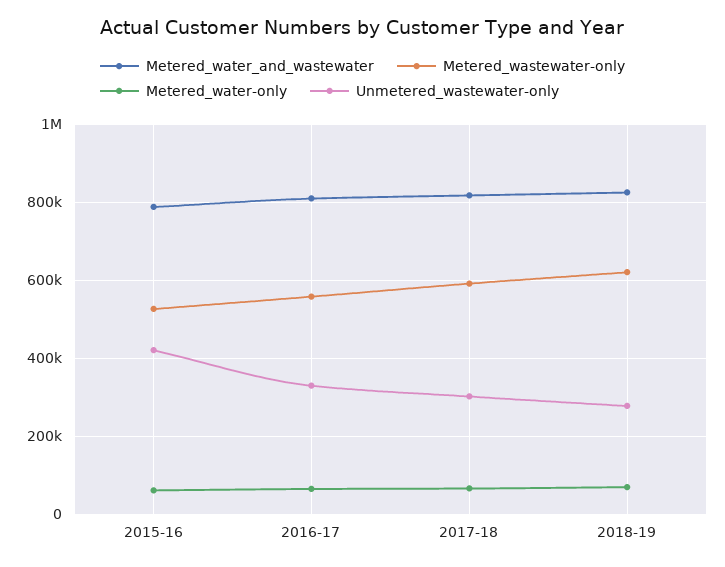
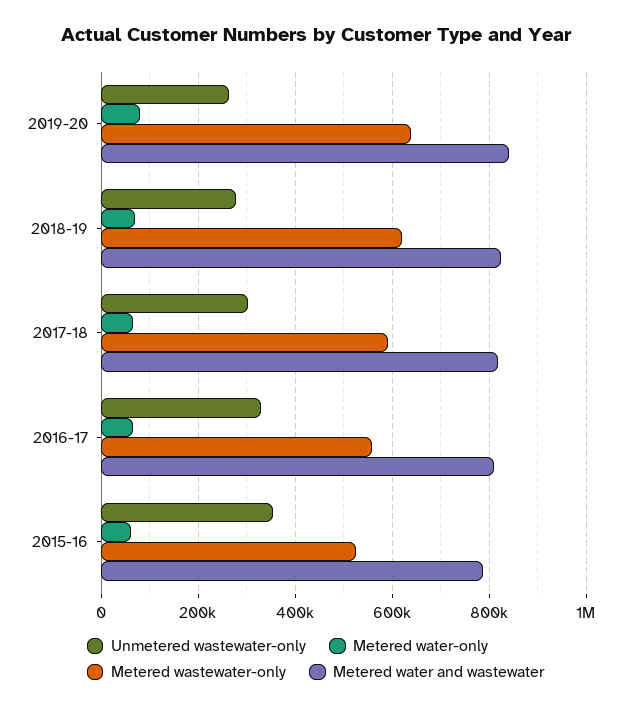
Unmetered_wastewater-only, 2015-16: 420000 -> 360000
Unmetered_wastewater-only, 2019-20: none -> 260000
Metered_water-only, 2019-20: none -> 80000
Metered_wastewater-only, 2019-20: none -> 640000
Metered_water_and_wastewater, 2019-20: none -> 840000

